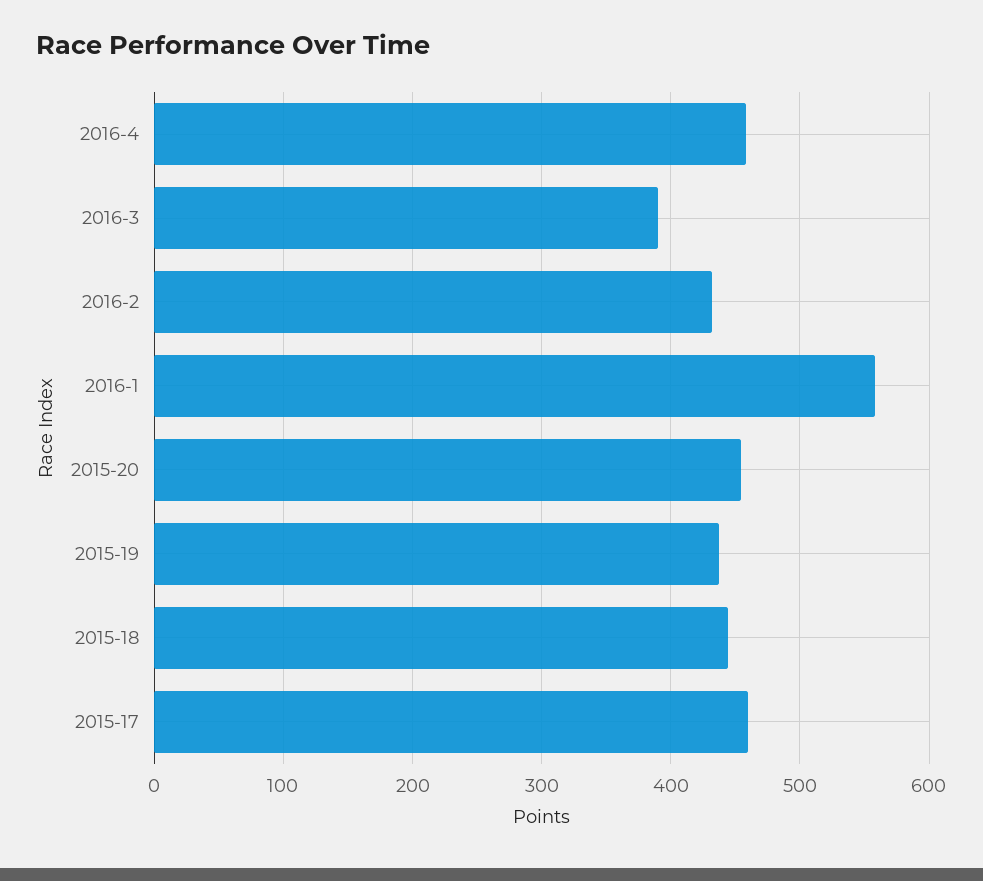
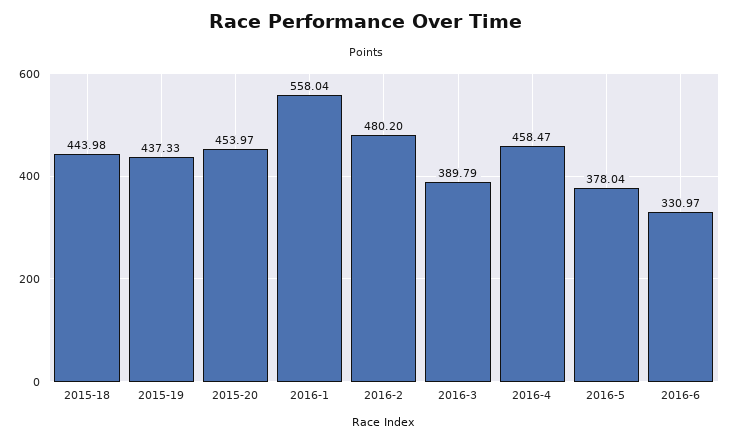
2016-2: 430 -> 480.2
2015-17: 460 -> none
2016-5: none -> 378.04
2016-6: none -> 330.97

